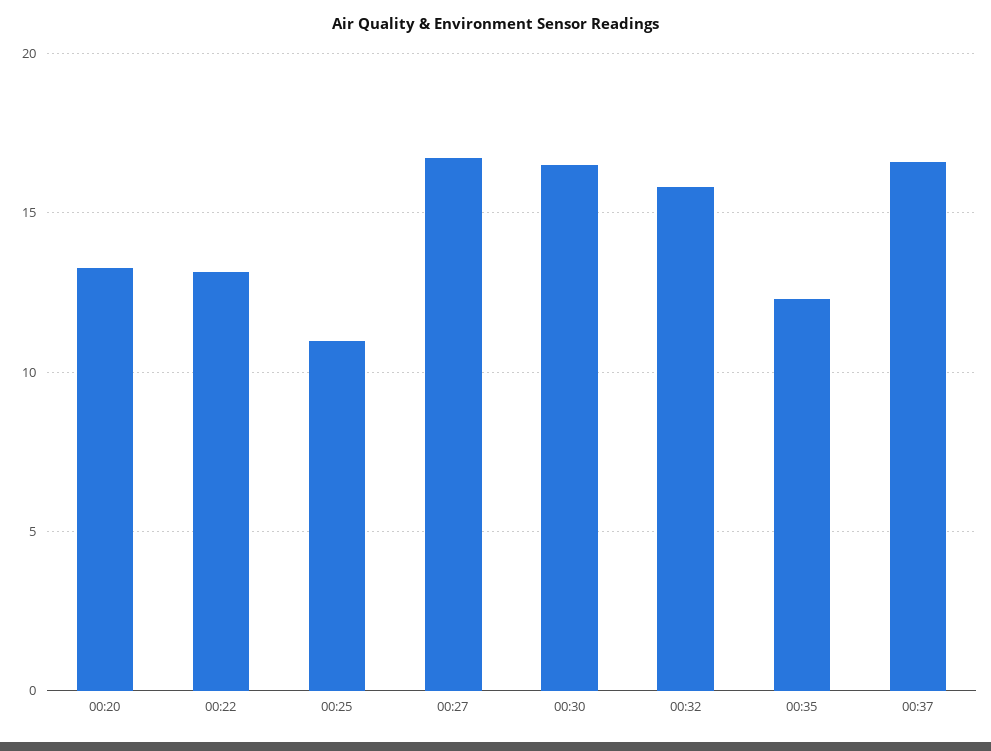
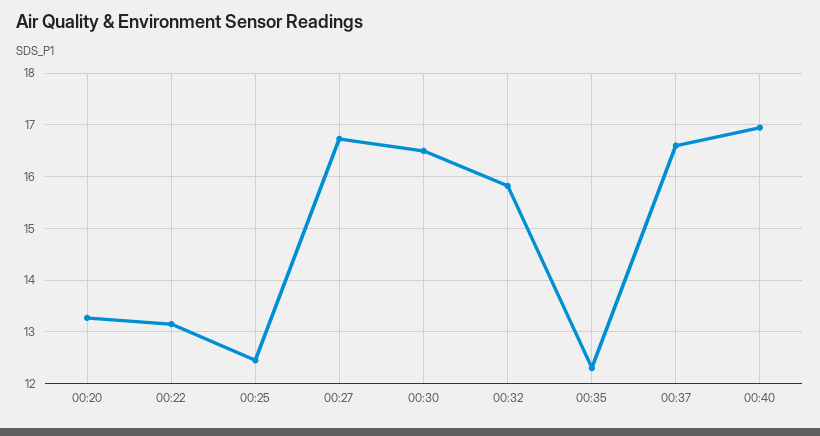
00:25: 11 -> 12.4
00:40: none -> 17

